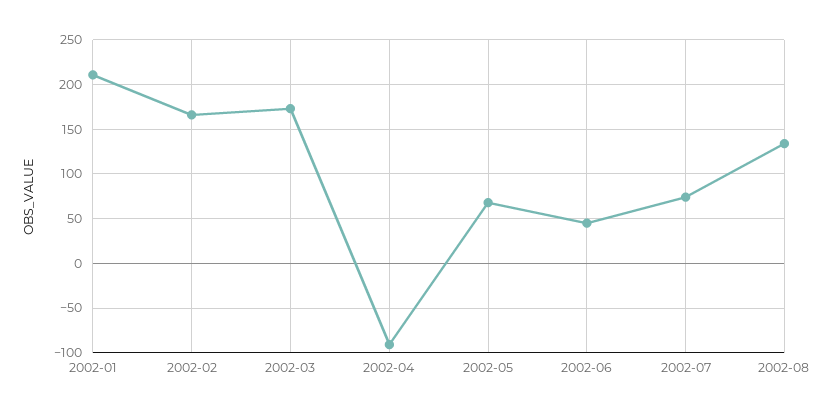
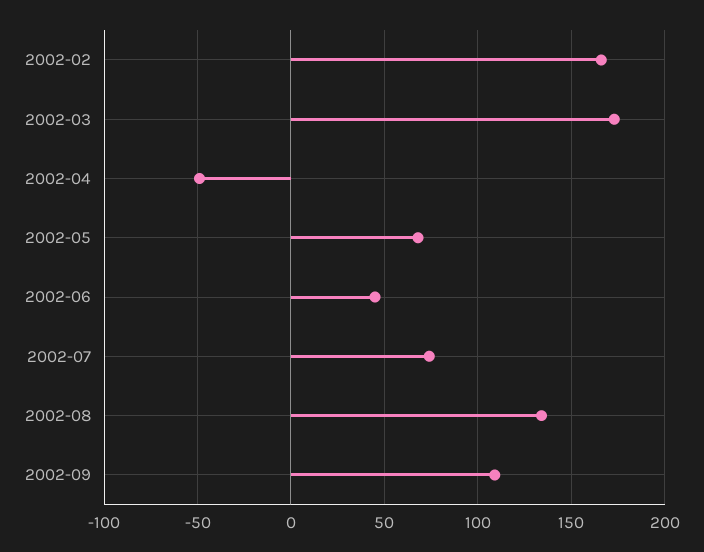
2002-01: 210 -> none
2002-04: -90 -> -50
2002-09: none -> 110

